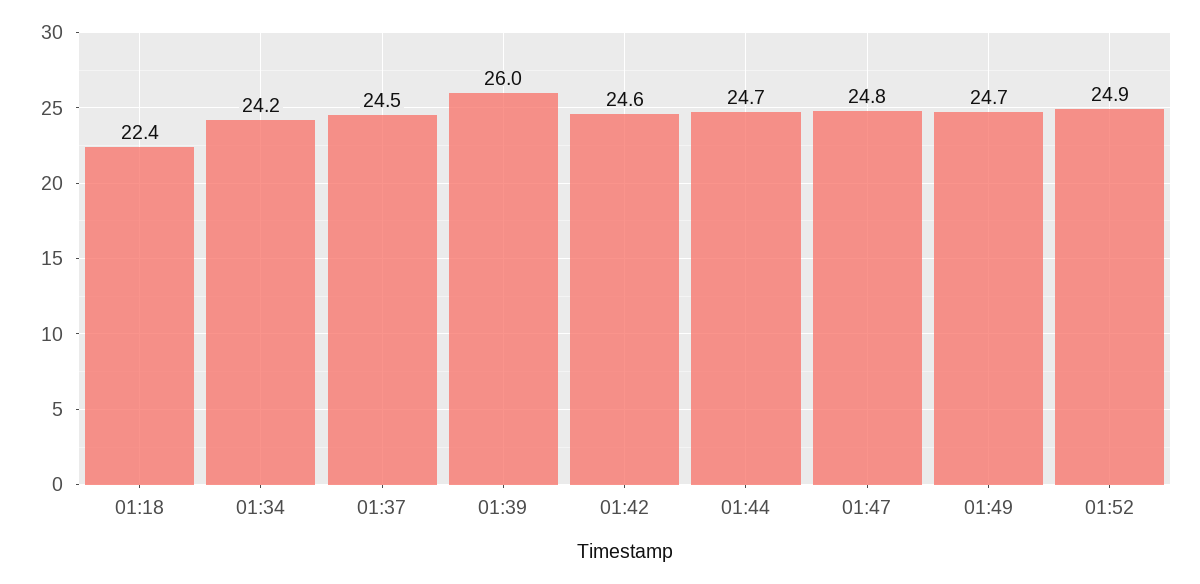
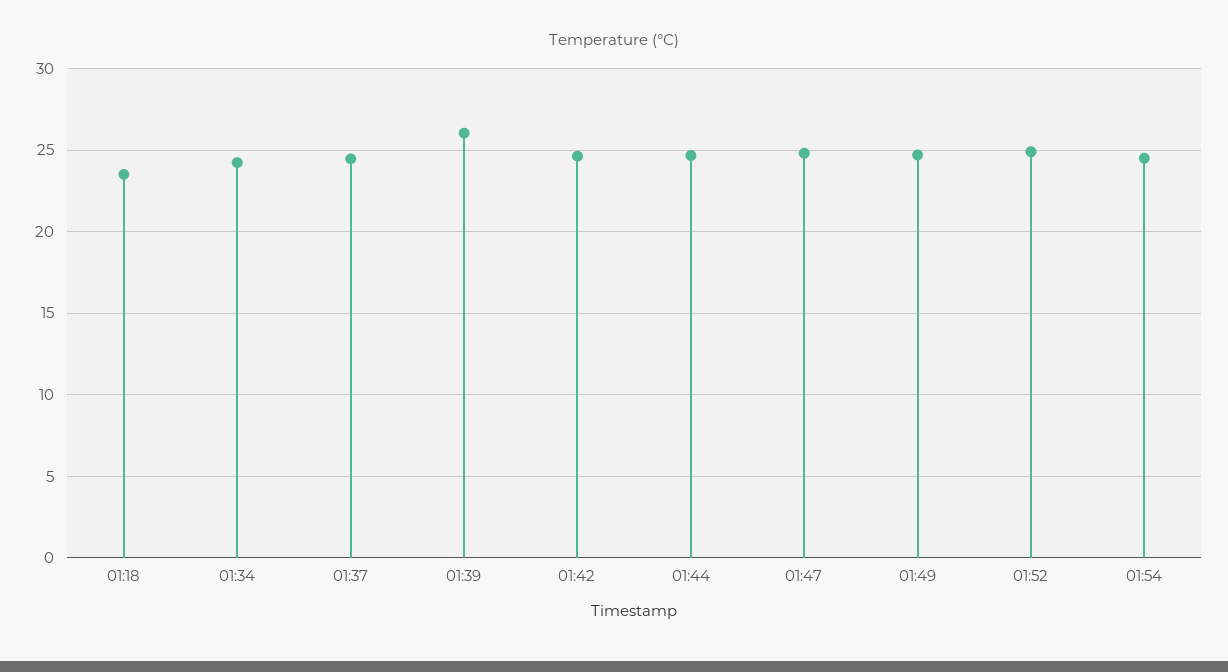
01:18: 22.4 -> 23.5
01:54: none -> 24.5

